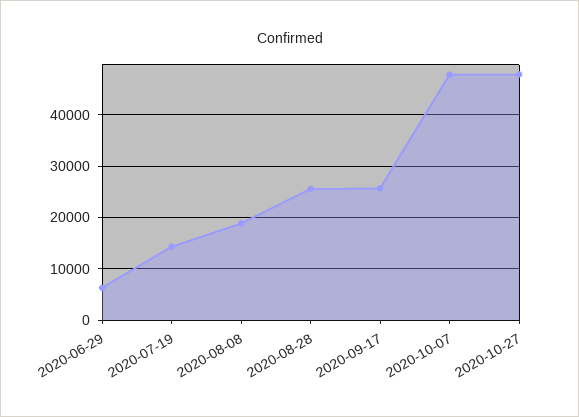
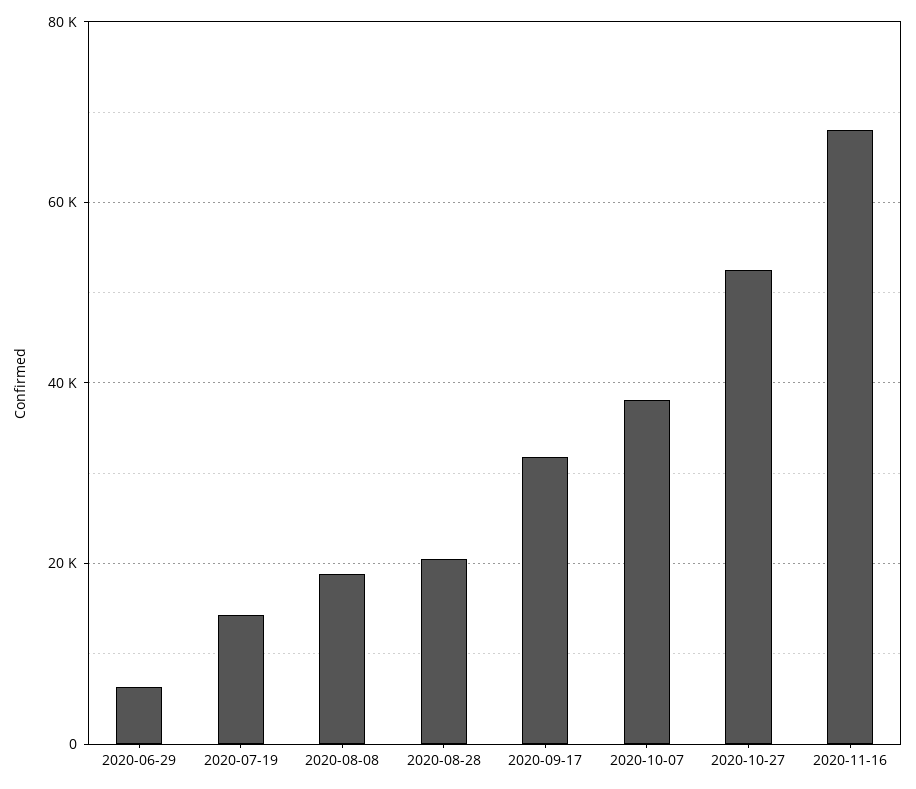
2020-08-28: 26000 -> 20000
2020-09-17: 26000 -> 32000
2020-10-07: 48000 -> 38000
2020-10-27: 48000 -> 52000
2020-11-16: none -> 68000

